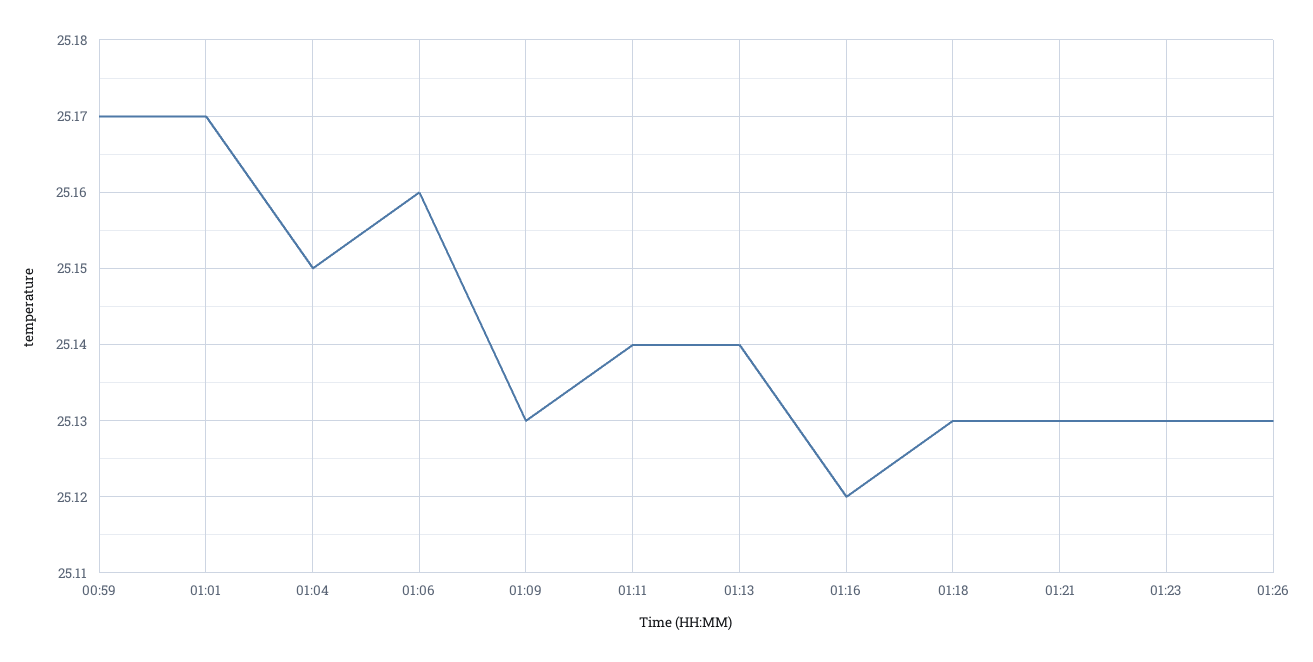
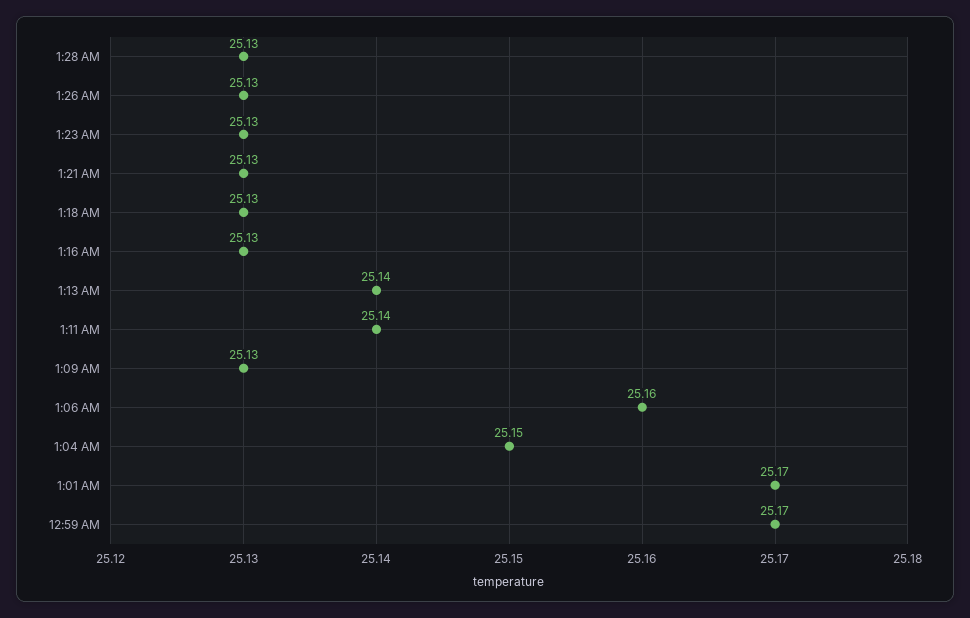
01:16: 25.12 -> 25.13
1:28 AM: none -> 25.13

